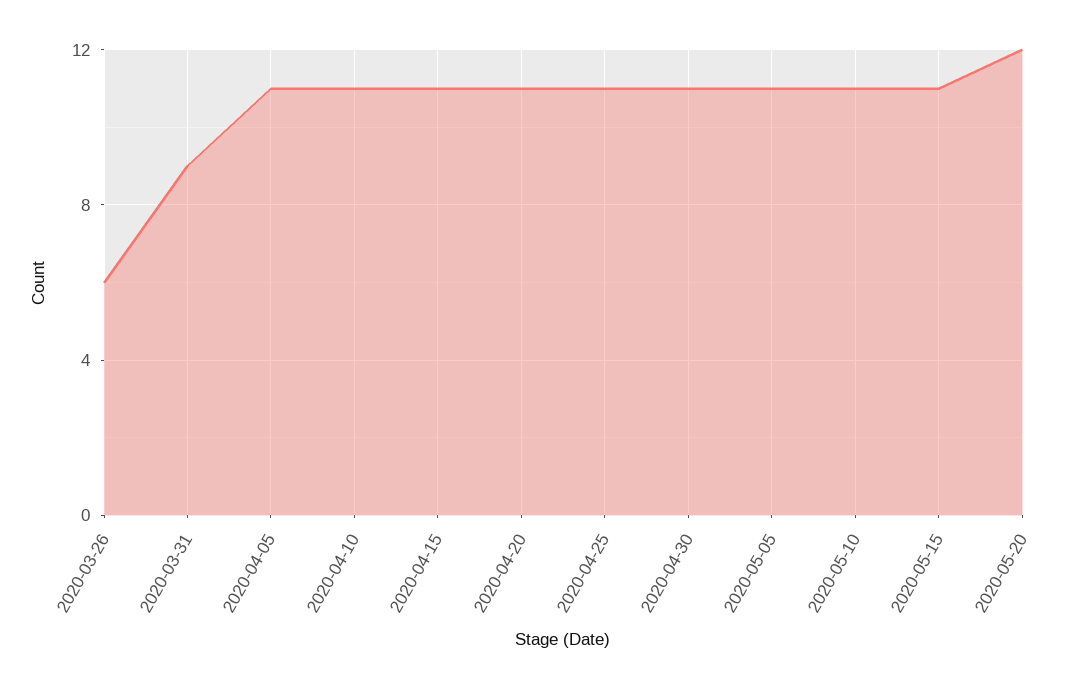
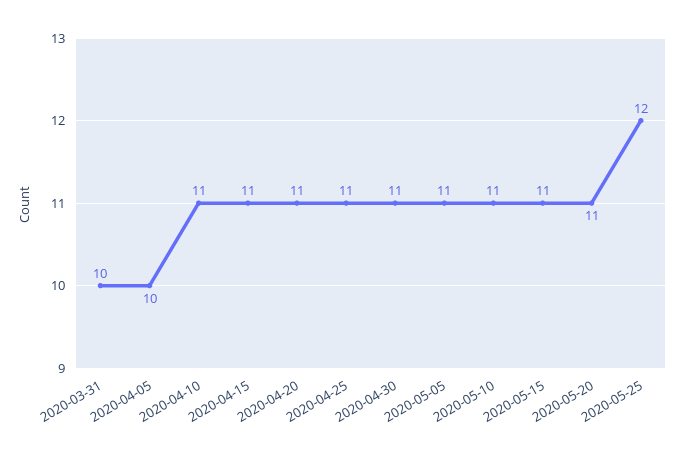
2020-03-26: 6 -> none
2020-03-31: 9 -> 10
2020-04-05: 11 -> 10
2020-05-20: 12 -> 11
2020-05-25: none -> 12

